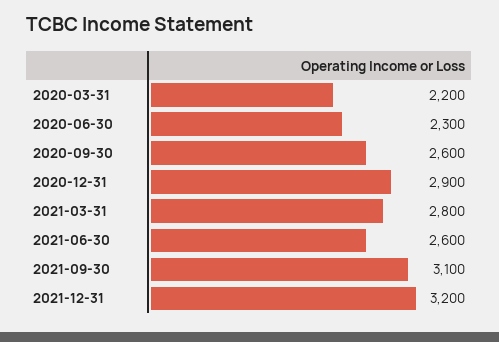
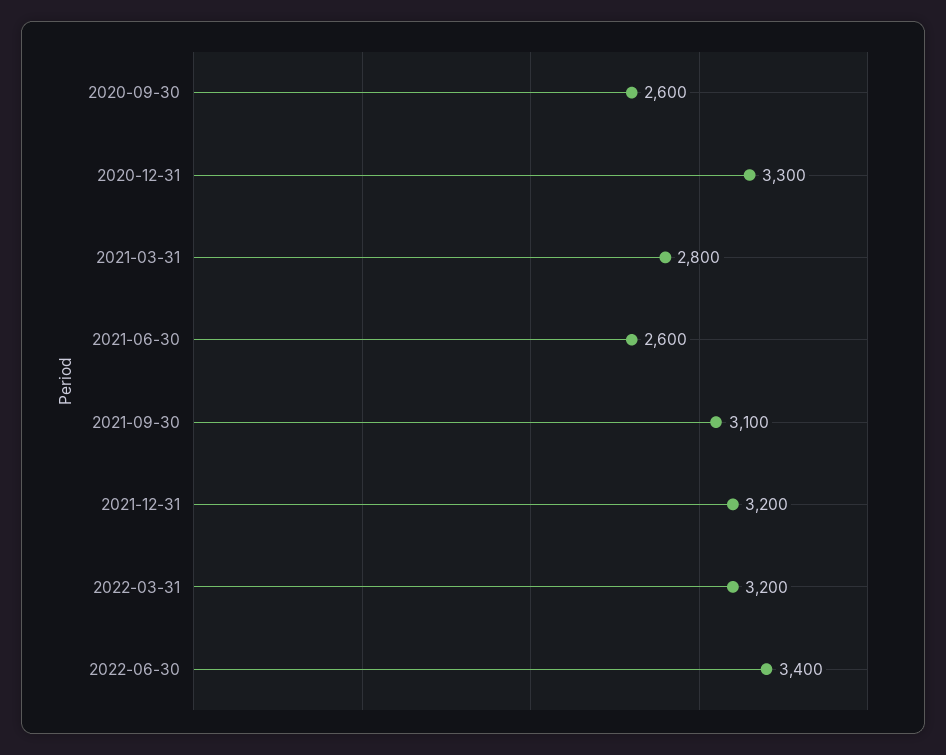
2020-03-31: 2200 -> none
2020-06-30: 2300 -> none
2020-12-31: 2900 -> 3300
2022-03-31: none -> 3200
2022-06-30: none -> 3400

